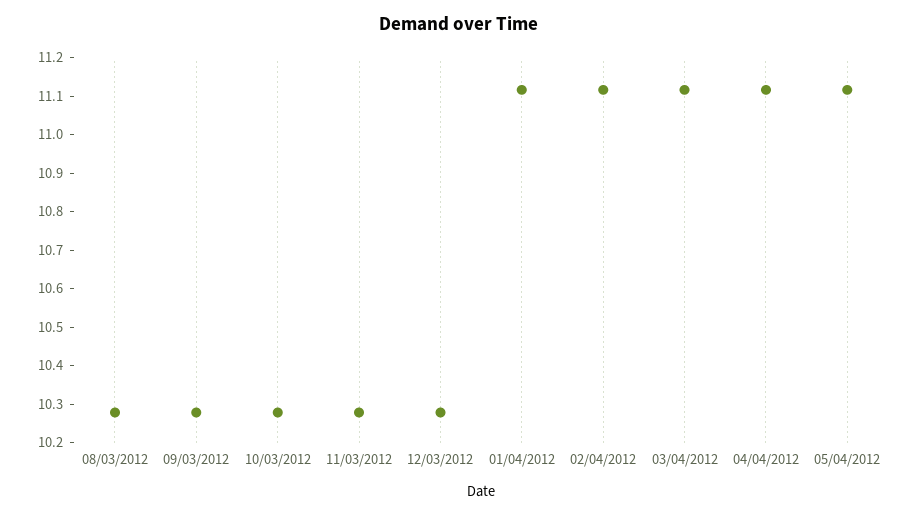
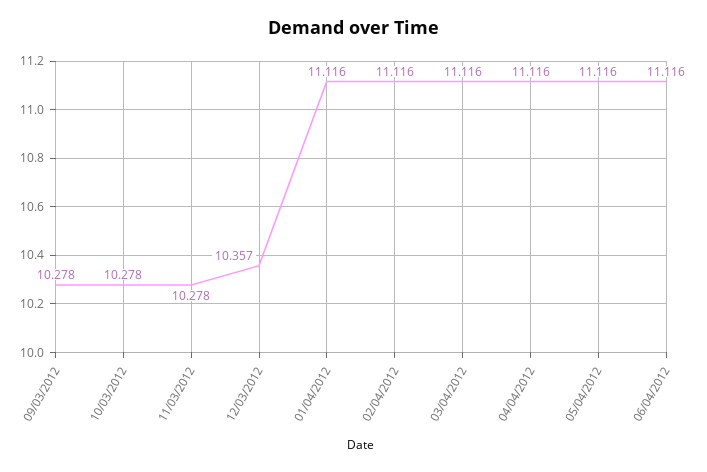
08/03/2012: 10.275 -> none
12/03/2012: 10.275 -> 10.357
06/04/2012: none -> 11.116

